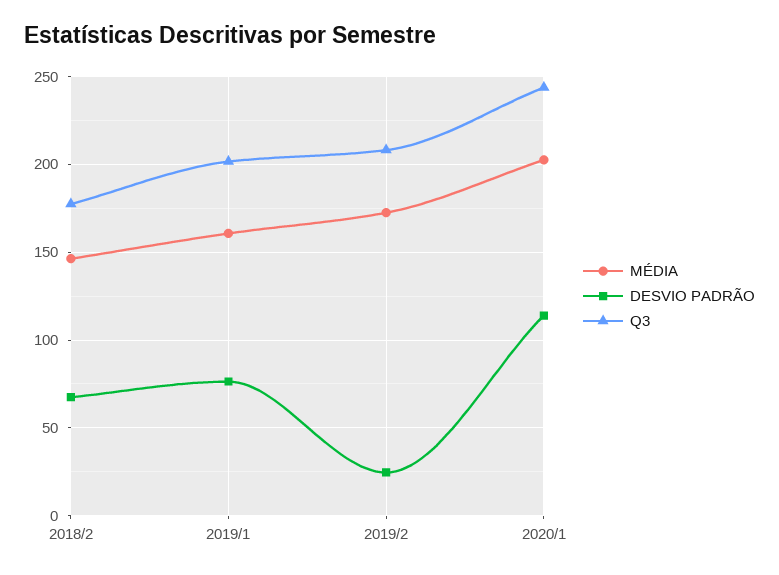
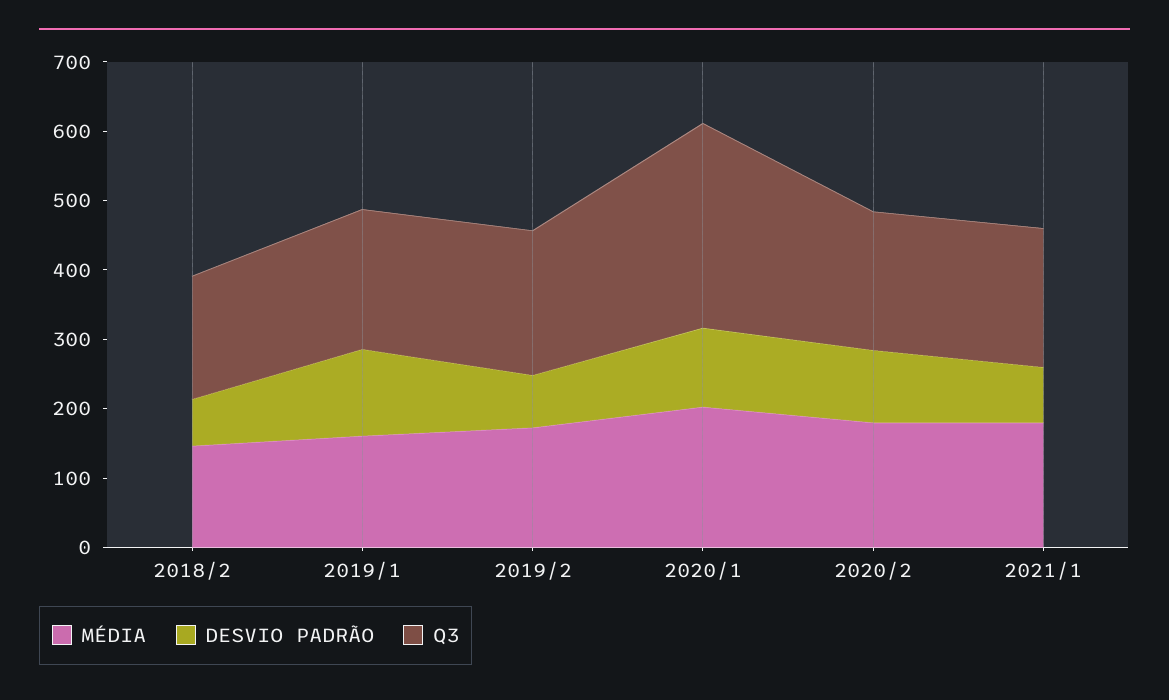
DESVIO PADRÃO, 2019/1: 75 -> 120
DESVIO PADRÃO, 2019/2: 25 -> 80
Q3, 2020/1: 245 -> 300
MÉDIA, 2020/2: none -> 180
DESVIO PADRÃO, 2020/2: none -> 100
Q3, 2020/2: none -> 200
MÉDIA, 2021/1: none -> 180
DESVIO PADRÃO, 2021/1: none -> 80
Q3, 2021/1: none -> 200

